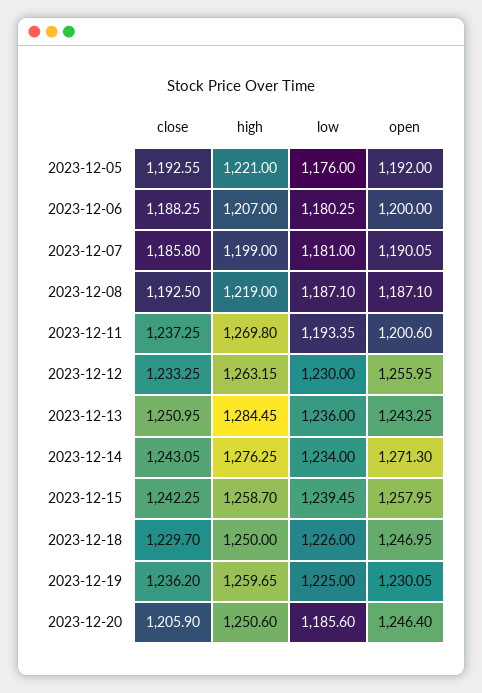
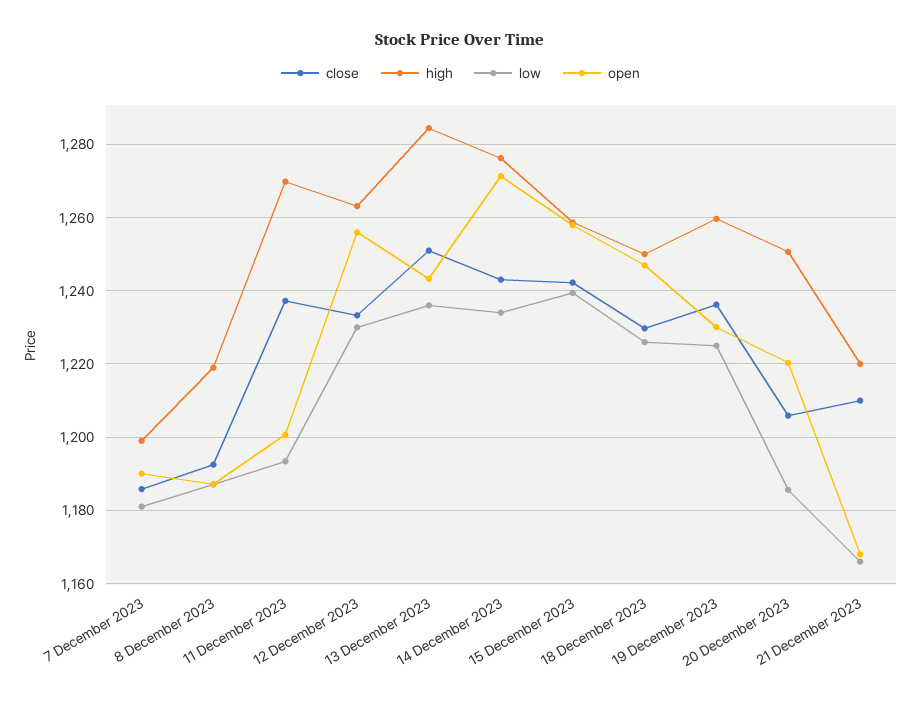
close, 2023-12-05: 1192.55 -> none
high, 2023-12-05: 1221 -> none
low, 2023-12-05: 1176 -> none
open, 2023-12-05: 1192 -> none
close, 2023-12-06: 1188.25 -> none
high, 2023-12-06: 1207 -> none
low, 2023-12-06: 1180.25 -> none
open, 2023-12-06: 1200 -> none
open, 2023-12-20: 1246.4 -> 1220
close, 21 December 2023: none -> 1210
high, 21 December 2023: none -> 1220
low, 21 December 2023: none -> 1166
open, 21 December 2023: none -> 1168

